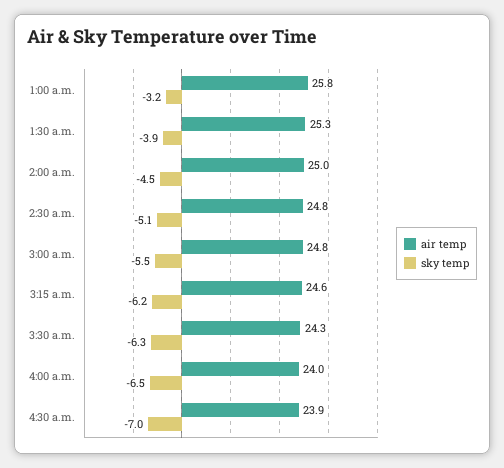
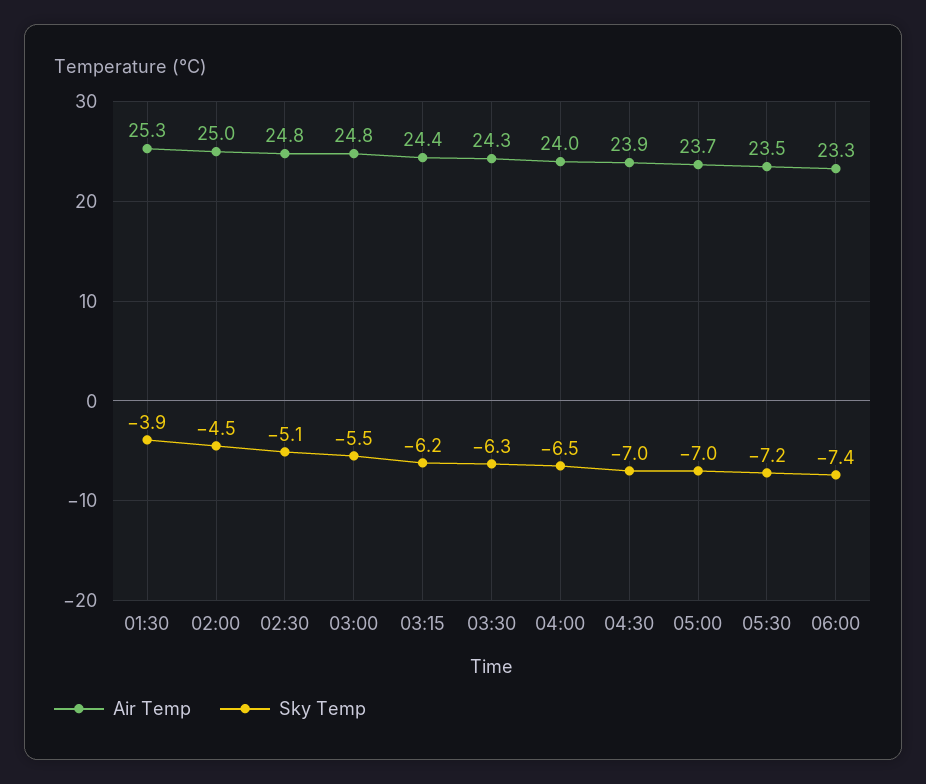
air temp, 1:00 a.m.: 25.8 -> none
sky temp, 1:00 a.m.: -3.2 -> none
air temp, 3:15 a.m.: 24.6 -> 24.4
air temp, 05:00: none -> 23.7
sky temp, 05:00: none -> -7
air temp, 05:30: none -> 23.5
sky temp, 05:30: none -> -7.2
air temp, 06:00: none -> 23.3
sky temp, 06:00: none -> -7.4

